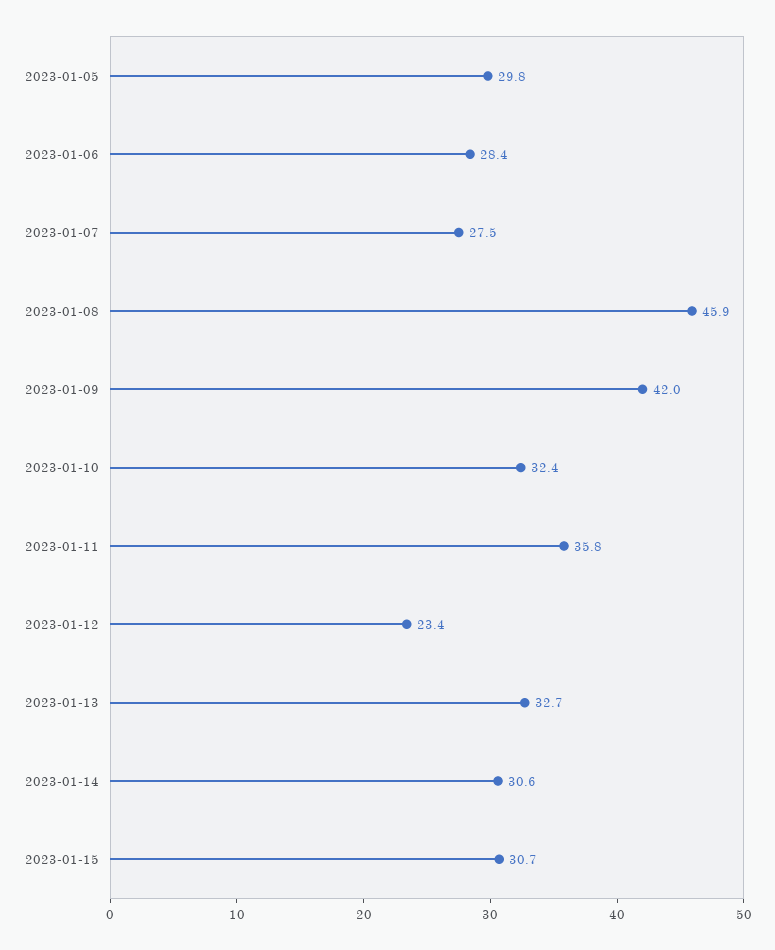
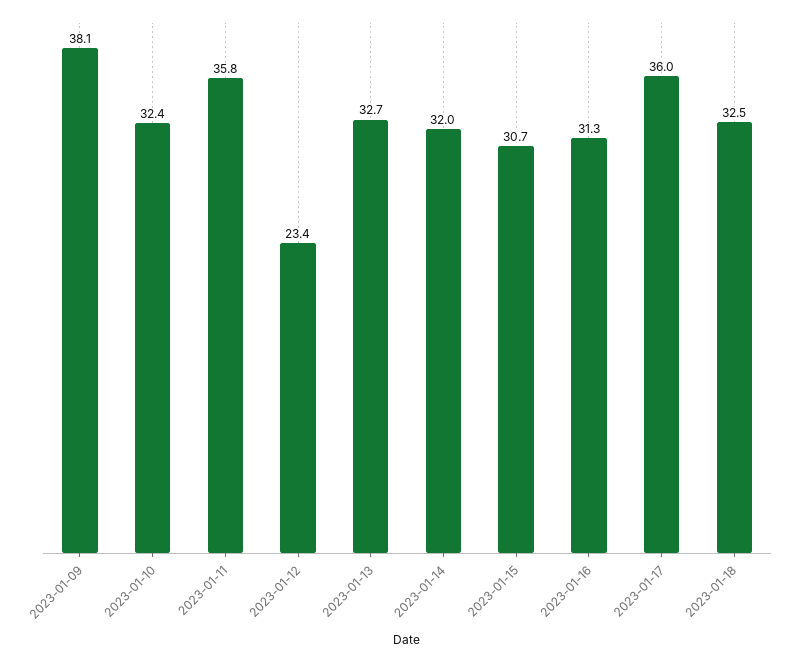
2023-01-05: 29.8 -> none
2023-01-06: 28.4 -> none
2023-01-07: 27.5 -> none
2023-01-08: 45.9 -> none
2023-01-09: 42 -> 38.1
2023-01-14: 30.6 -> 32
2023-01-16: none -> 31.3
2023-01-17: none -> 36
2023-01-18: none -> 32.5

